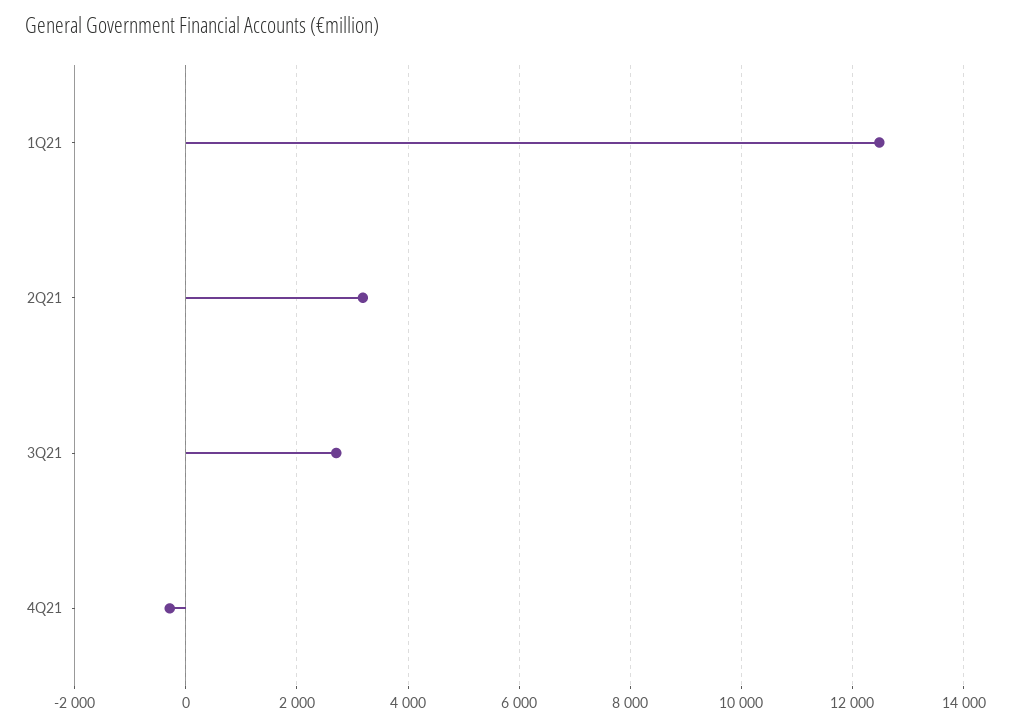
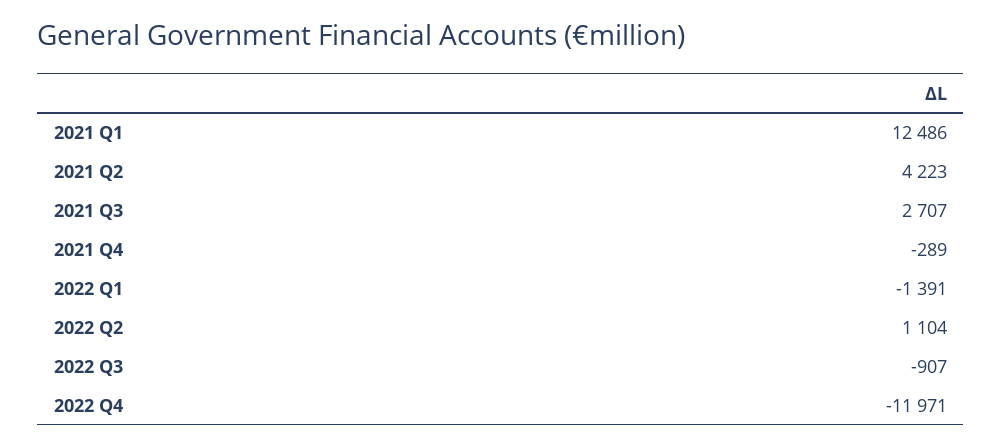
2Q21: 3200 -> 4223
2022 Q1: none -> -1391
2022 Q2: none -> 1104
2022 Q3: none -> -907
2022 Q4: none -> -11971

